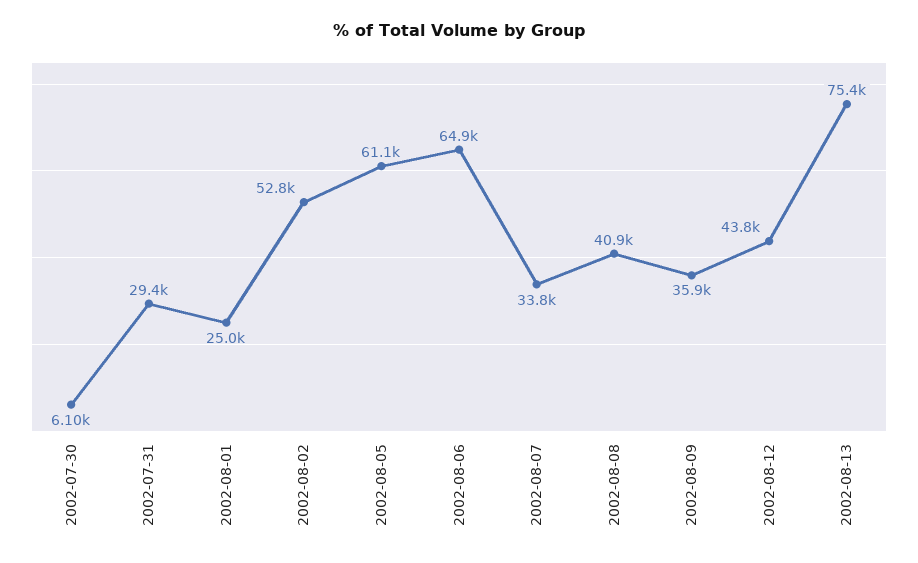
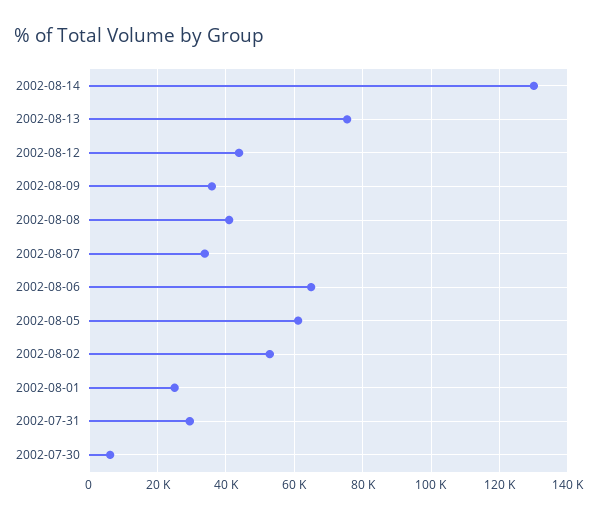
2002-08-14: none -> 130000

